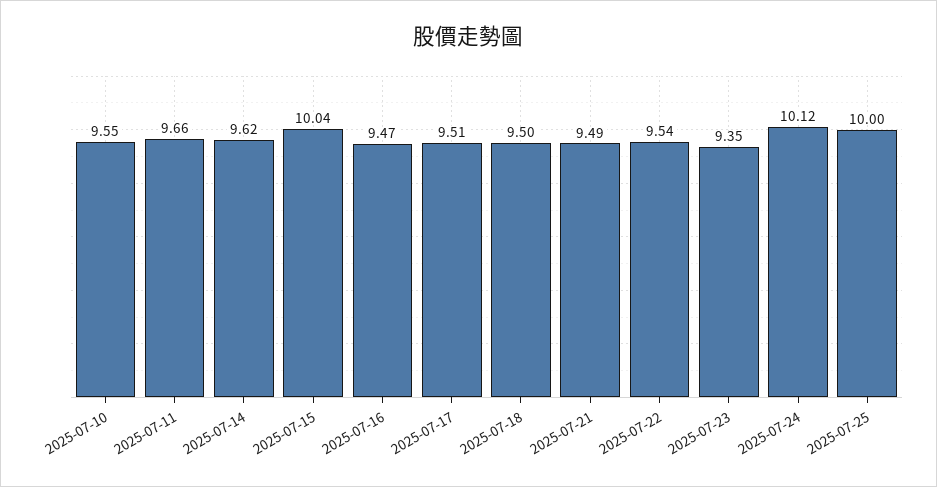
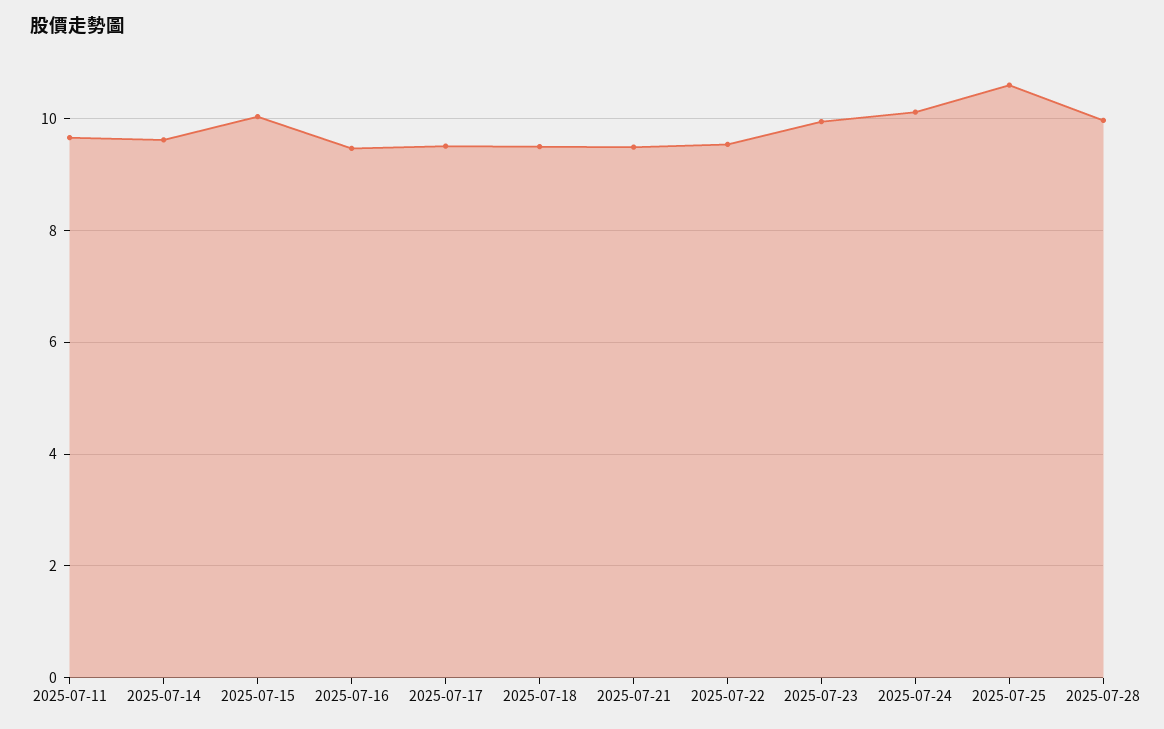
2025-07-10: 9.55 -> none
2025-07-23: 9.35 -> 10
2025-07-25: 10 -> 10.6
2025-07-28: none -> 10

